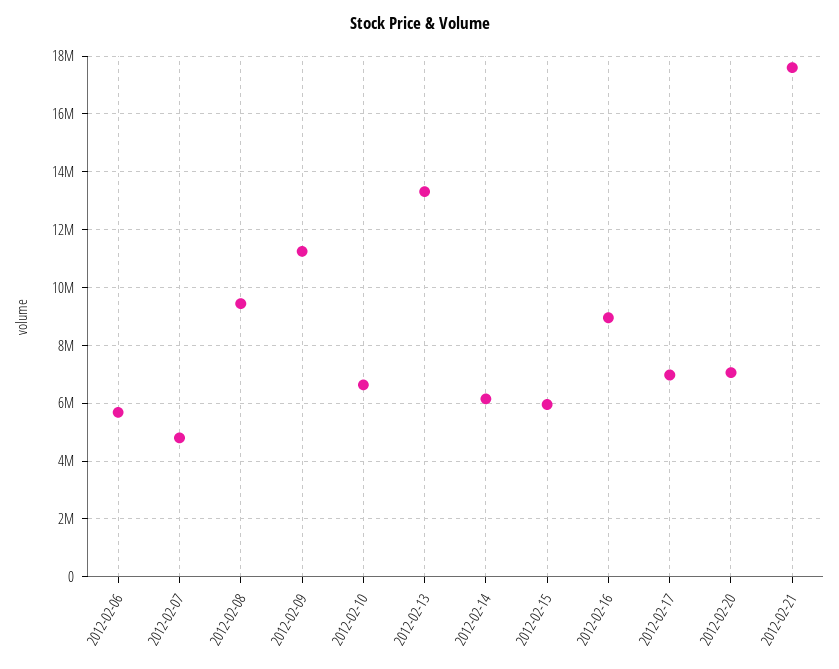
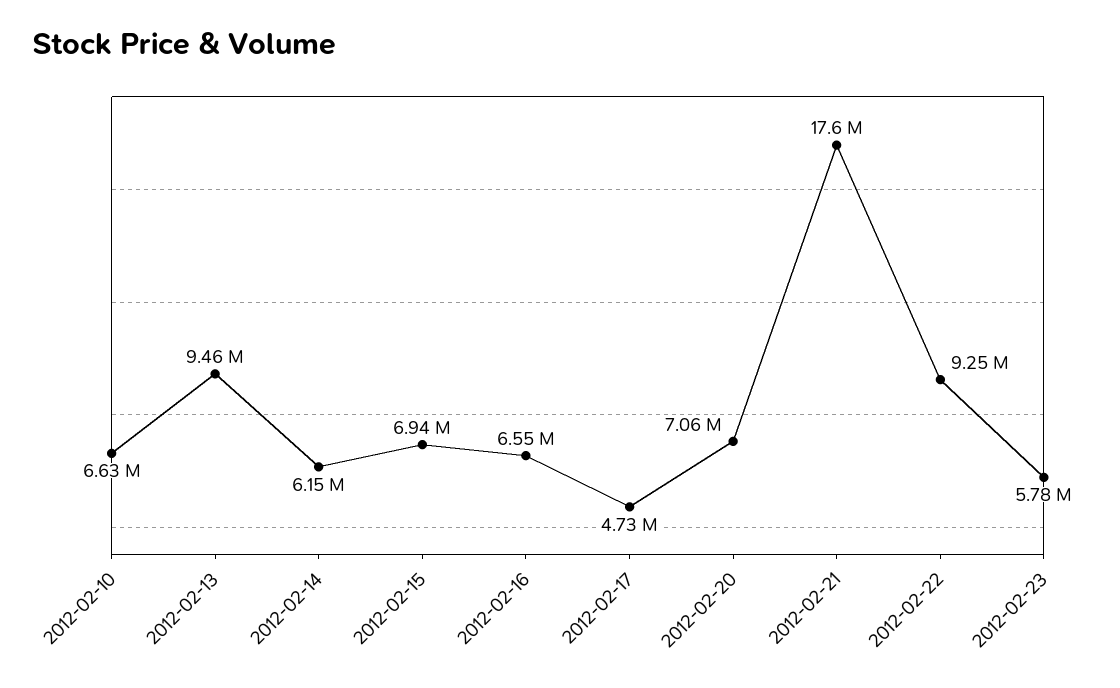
2012-02-06: 5750000 -> none
2012-02-07: 4750000 -> none
2012-02-08: 9500000 -> none
2012-02-09: 11250000 -> none
2012-02-13: 13250000 -> 9460000
2012-02-15: 6000000 -> 6940000
2012-02-16: 9000000 -> 6550000
2012-02-17: 7000000 -> 4730000
2012-02-22: none -> 9250000
2012-02-23: none -> 5780000

